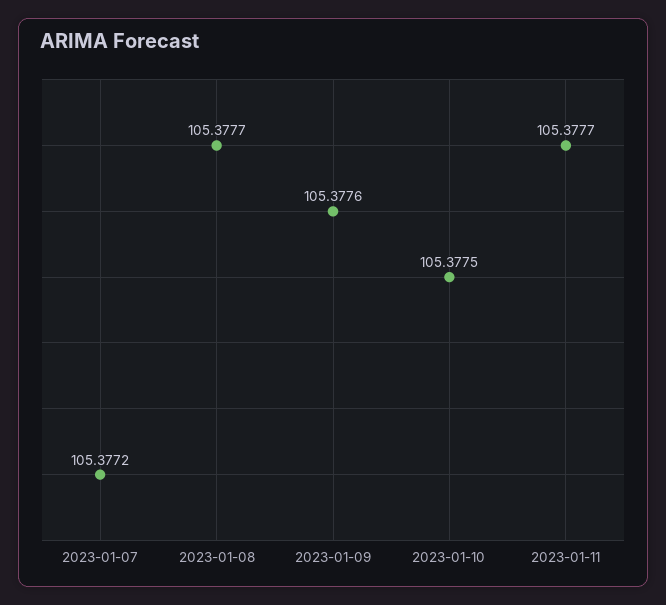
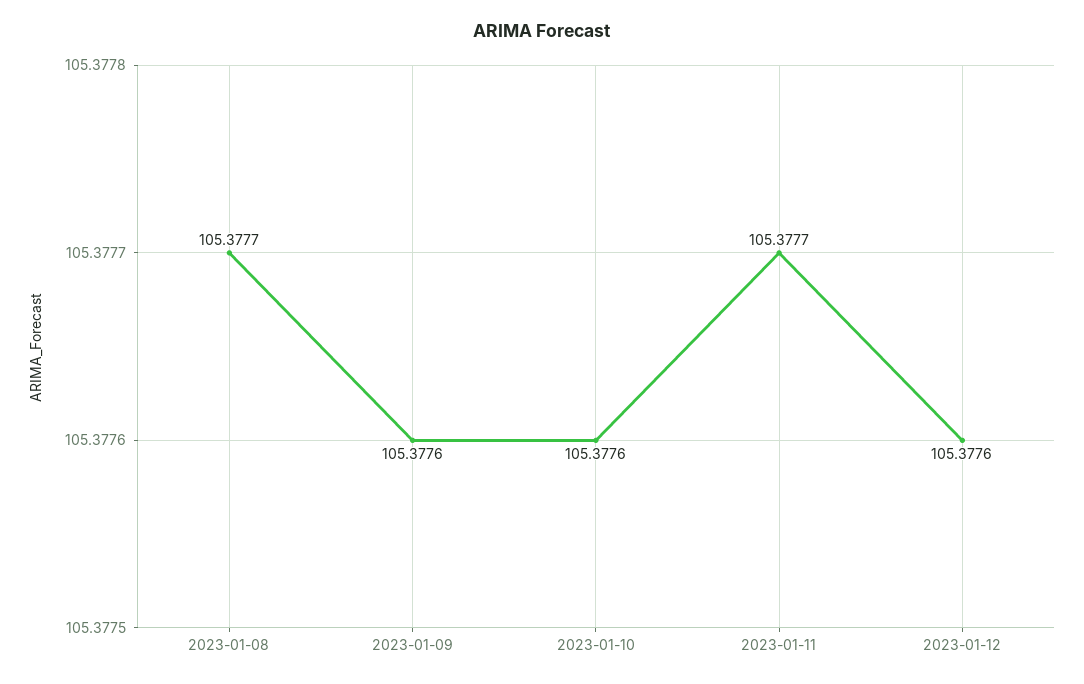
2023-01-07: 105.3772 -> none
2023-01-10: 105.3775 -> 105.3776
2023-01-12: none -> 105.3776

